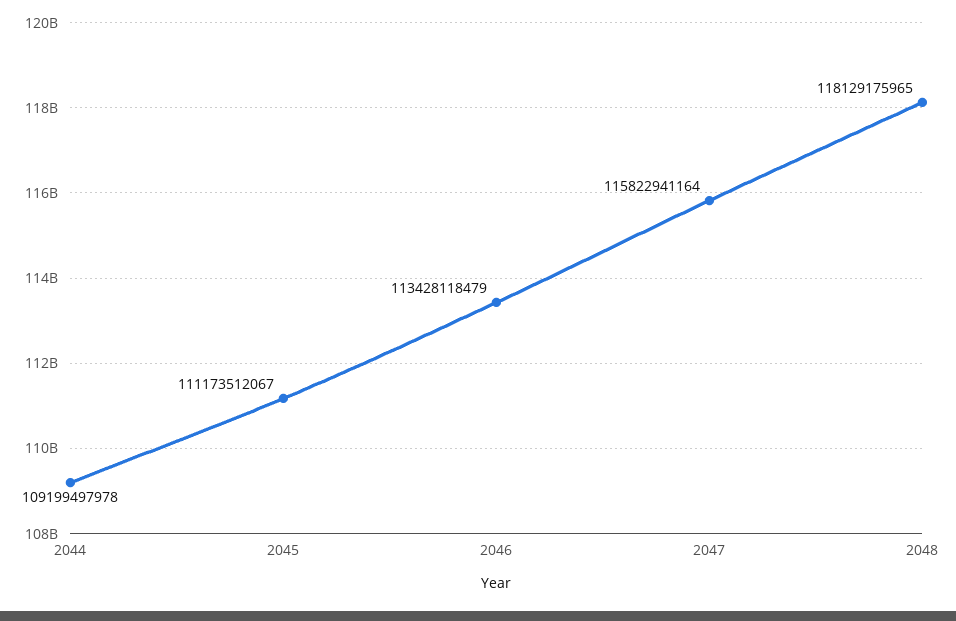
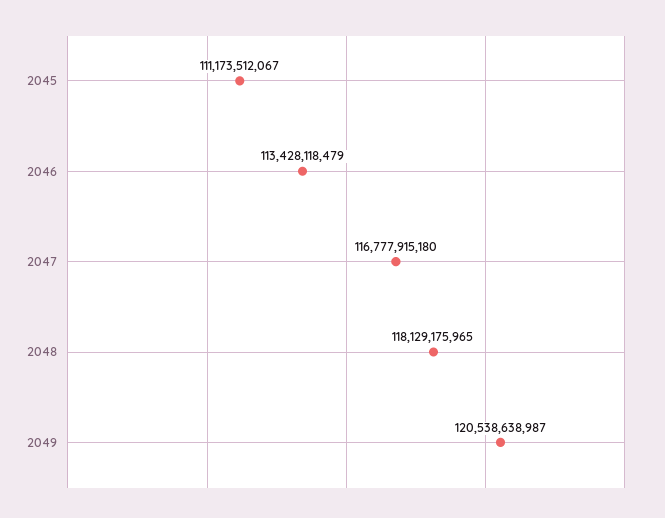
2044: 109199497978 -> none
2047: 115822941164 -> 116777915180
2049: none -> 120538638987

